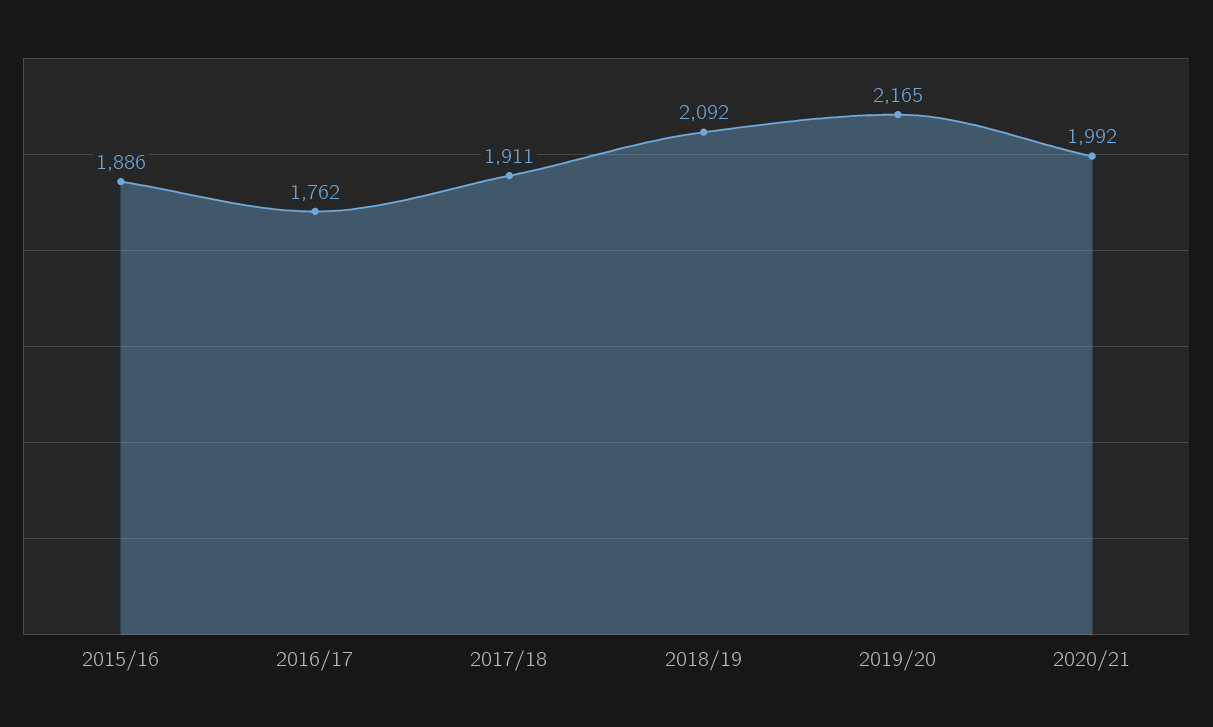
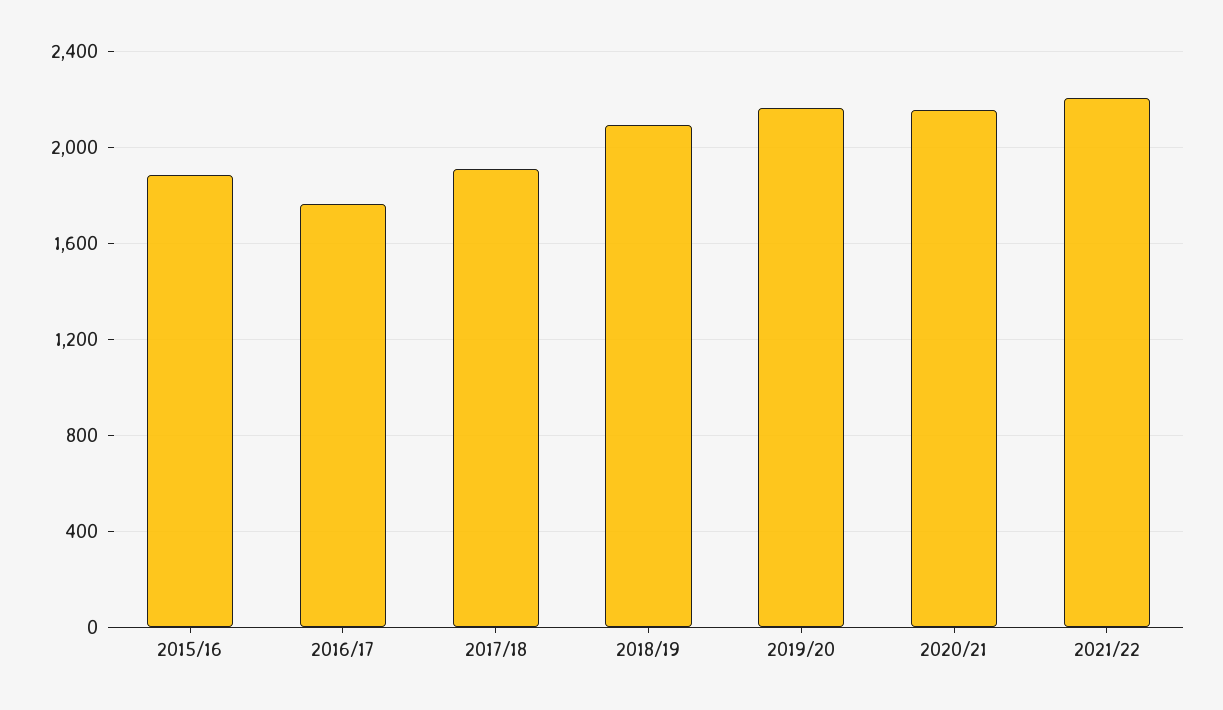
2020/21: 1992 -> 2150
2021/22: none -> 2200

